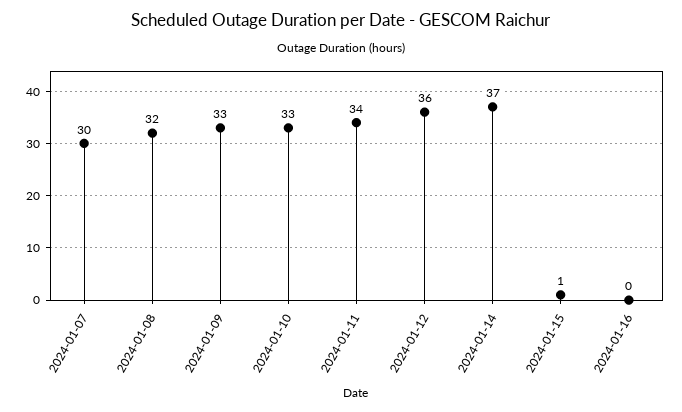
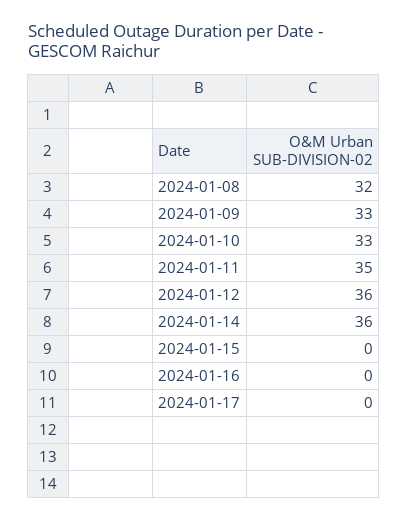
2024-01-07: 30 -> none
2024-01-11: 34 -> 35
2024-01-14: 37 -> 36
2024-01-15: 1 -> 0
2024-01-17: none -> 0

